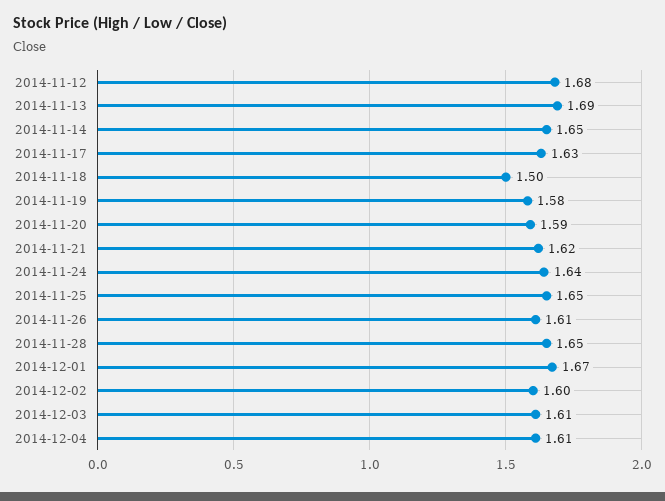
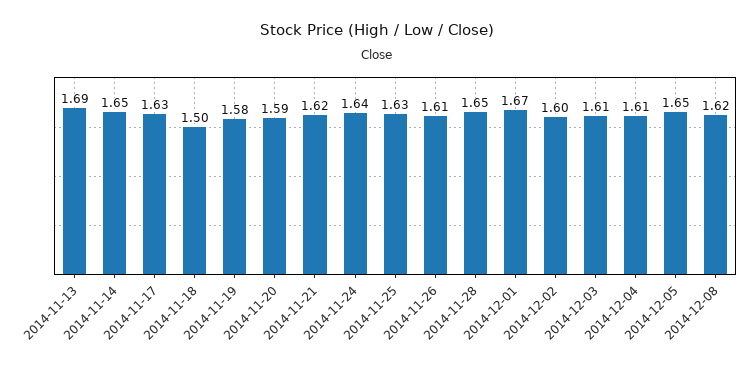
2014-11-12: 1.68 -> none
2014-11-25: 1.65 -> 1.63
2014-12-05: none -> 1.65
2014-12-08: none -> 1.62

